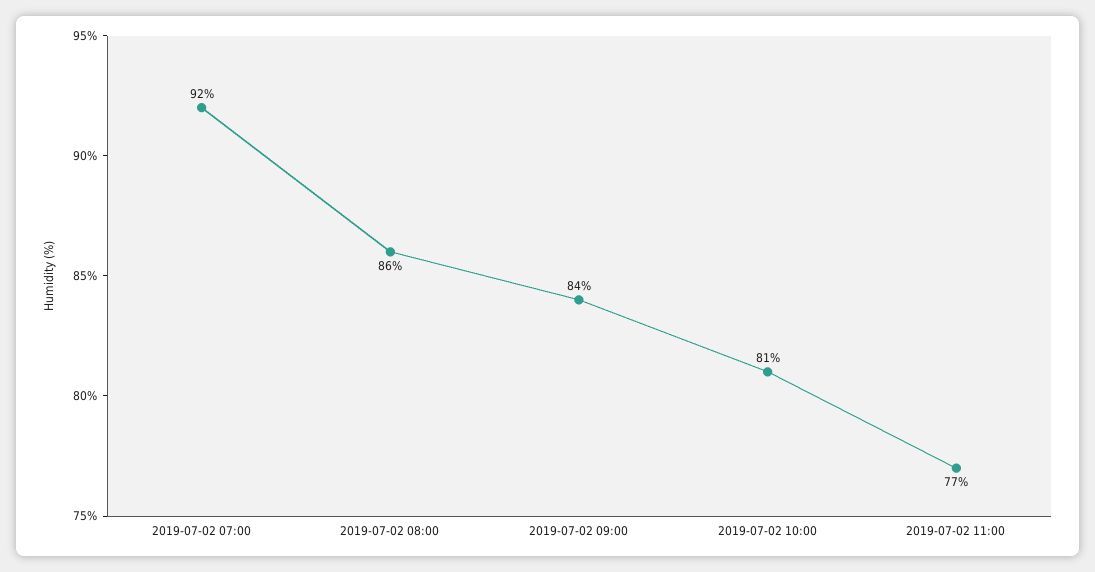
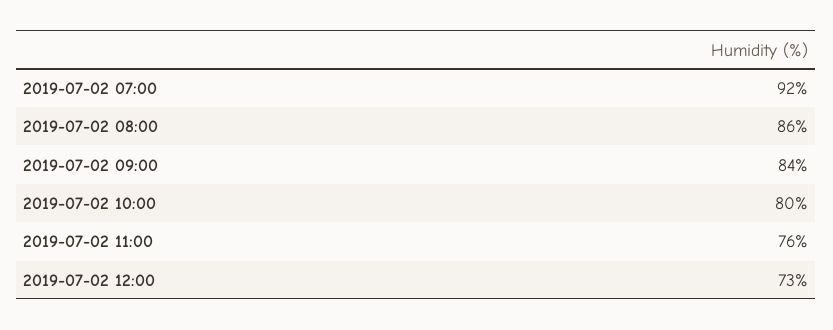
2019-07-02 10:00: 81 -> 80
2019-07-02 11:00: 77 -> 76
2019-07-02 12:00: none -> 73

